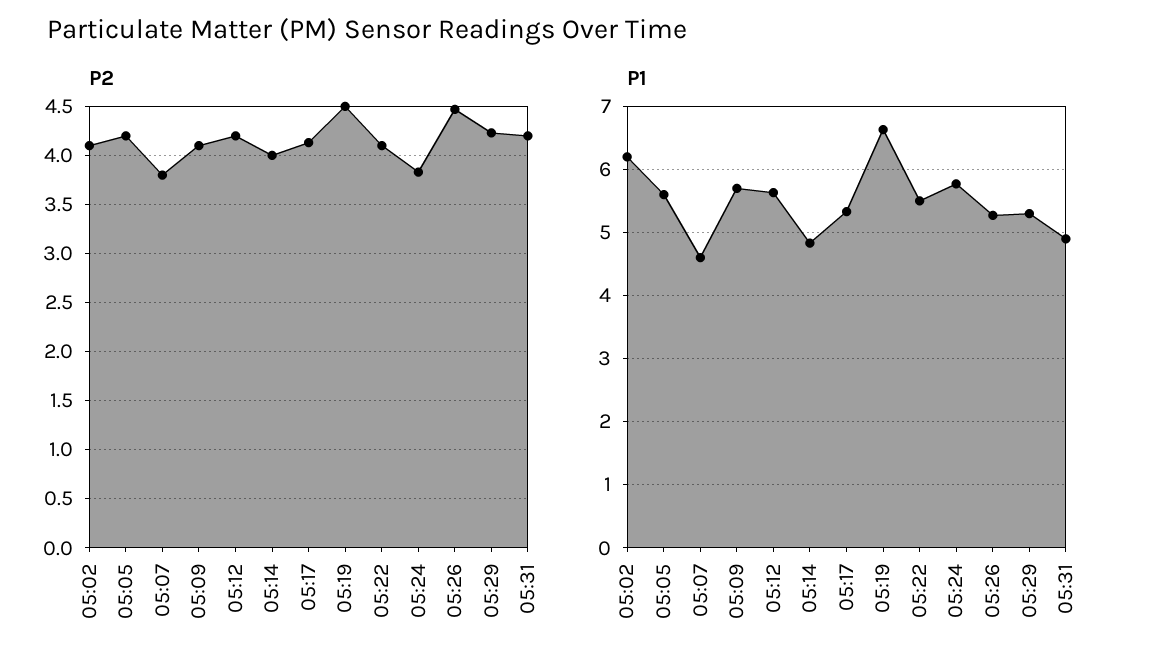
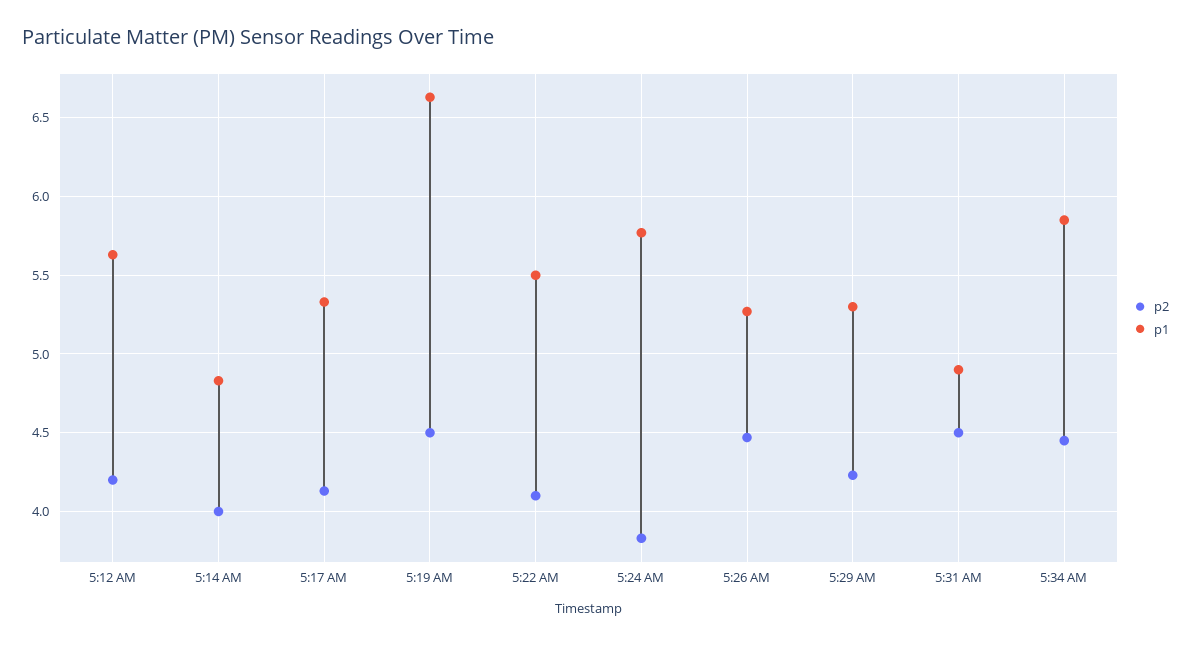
P2, 05:02: 4.1 -> none
P2, 05:05: 4.2 -> none
P2, 05:07: 3.8 -> none
P2, 05:09: 4.1 -> none
P2, 05:31: 4.2 -> 4.5
P1, 05:02: 6.2 -> none
P1, 05:05: 5.6 -> none
P1, 05:07: 4.6 -> none
P1, 05:09: 5.7 -> none
P2, 5:34 AM: none -> 4.45
P1, 5:34 AM: none -> 5.85

